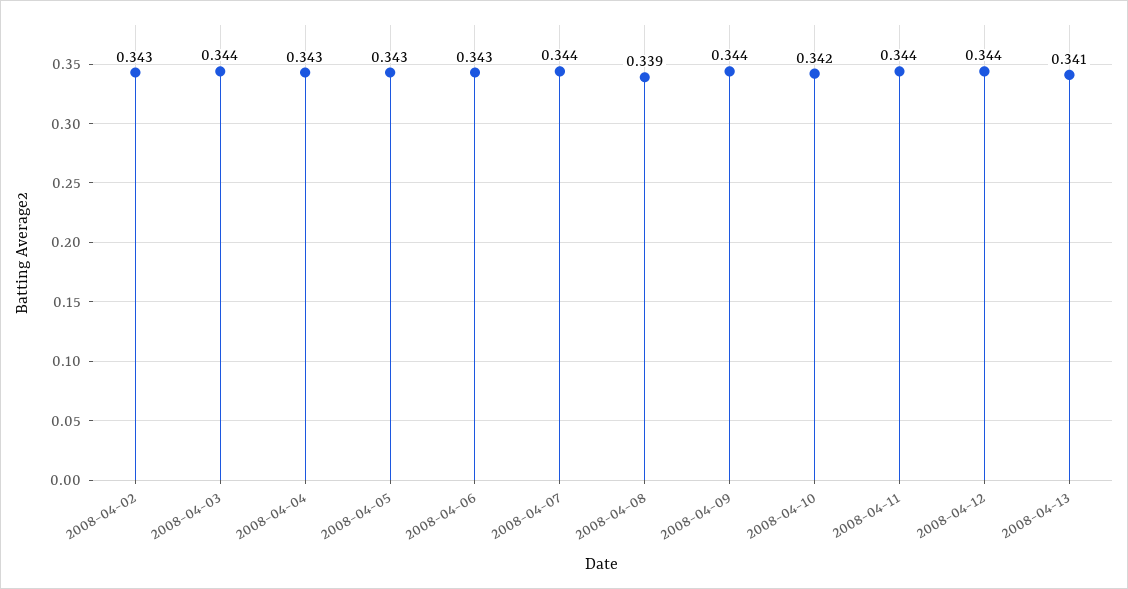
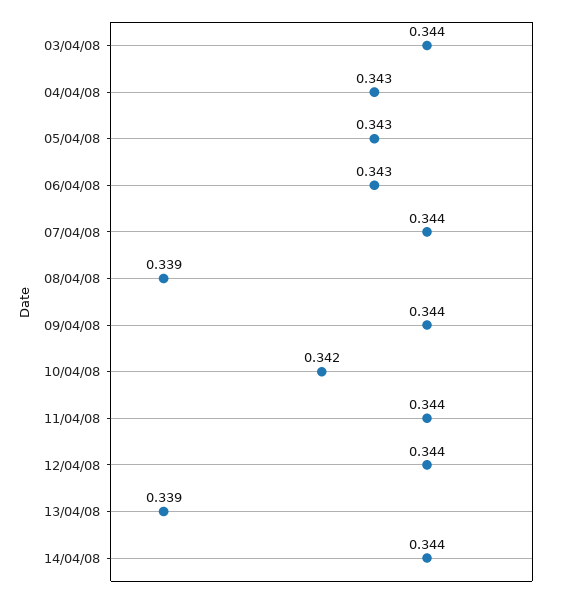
2008-04-02: 0.343 -> none
2008-04-13: 0.341 -> 0.339
14/04/08: none -> 0.344

